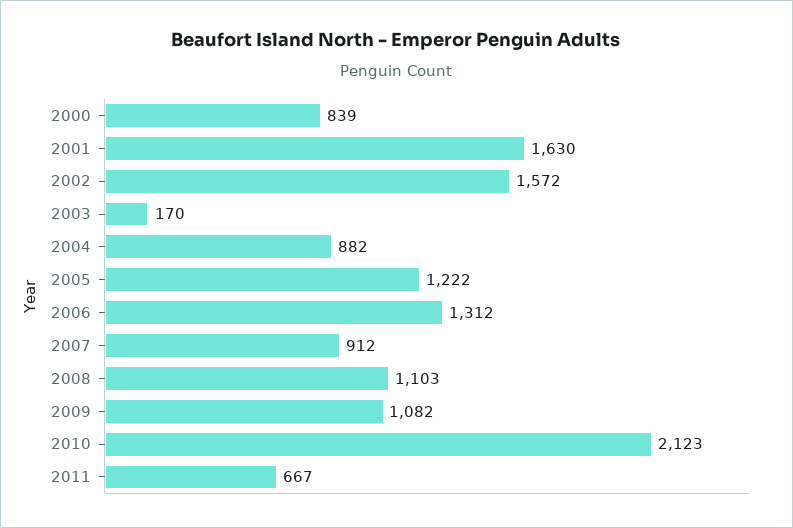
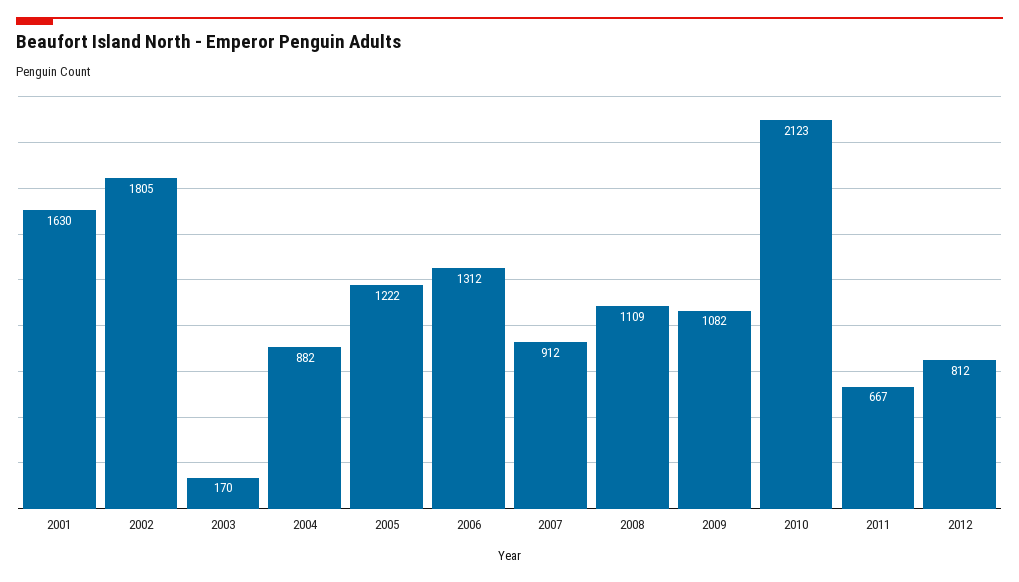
2000: 839 -> none
2002: 1572 -> 1805
2008: 1103 -> 1109
2012: none -> 812

